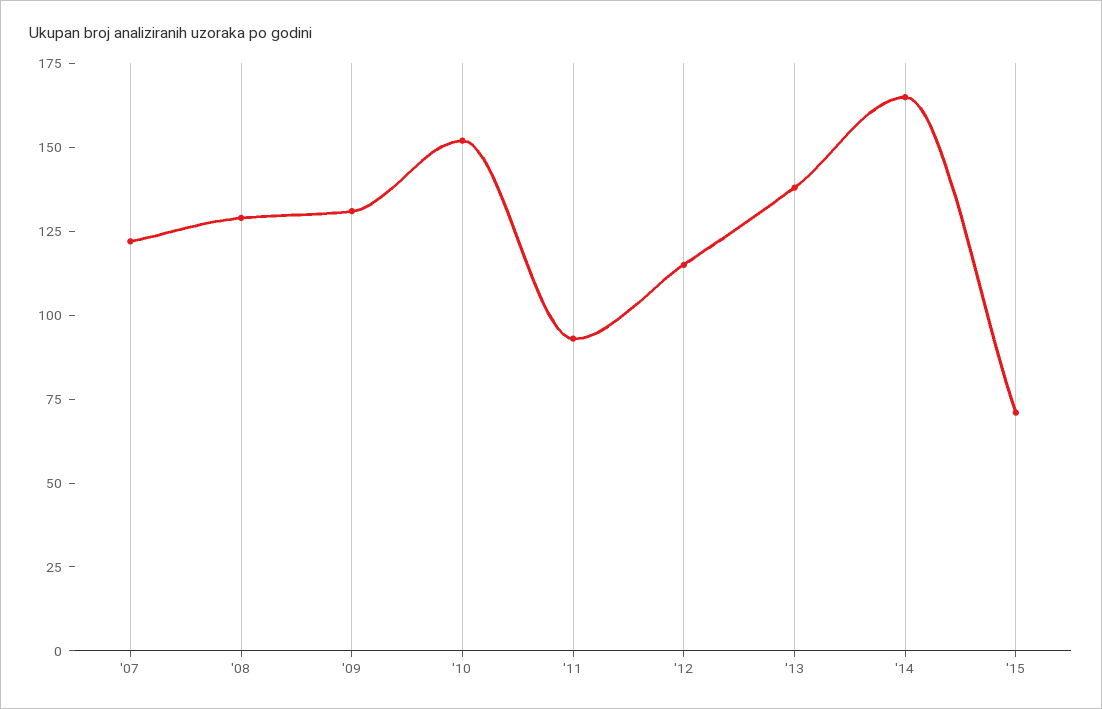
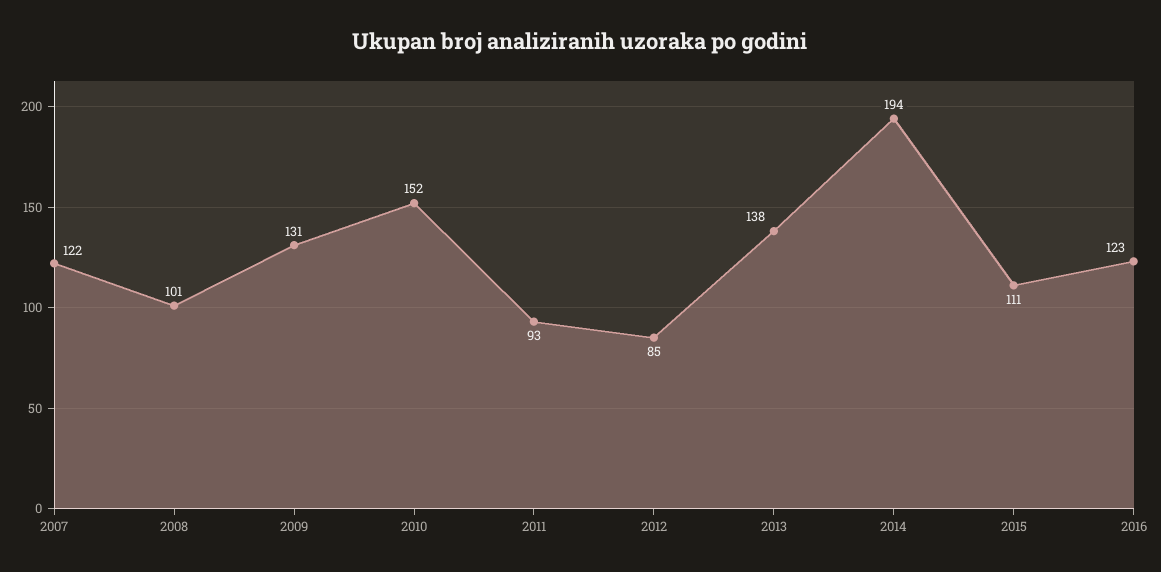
'08: 130 -> 101
'12: 115 -> 85
'14: 165 -> 194
'15: 70 -> 111
2016: none -> 123

